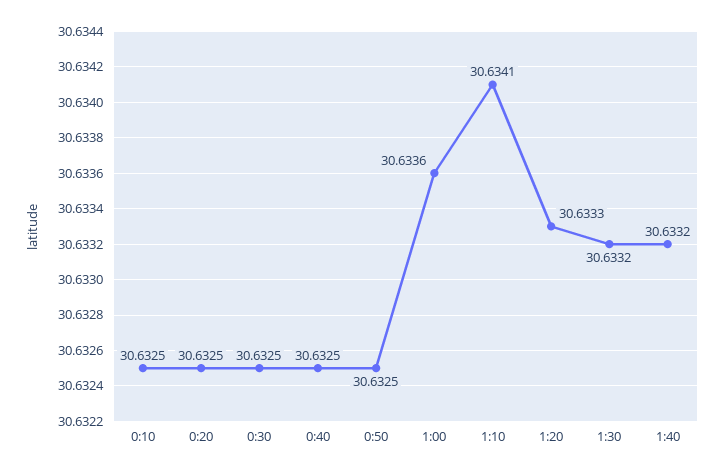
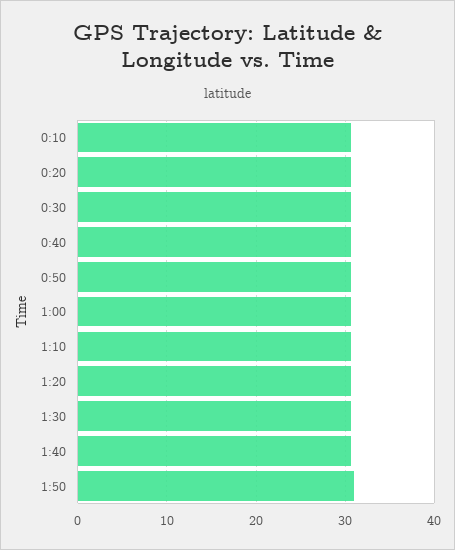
1:50: none -> 31

